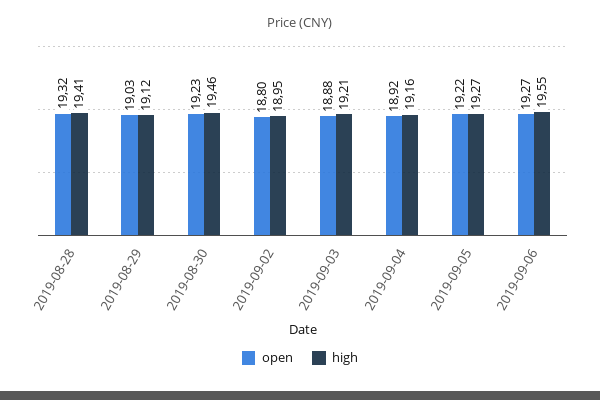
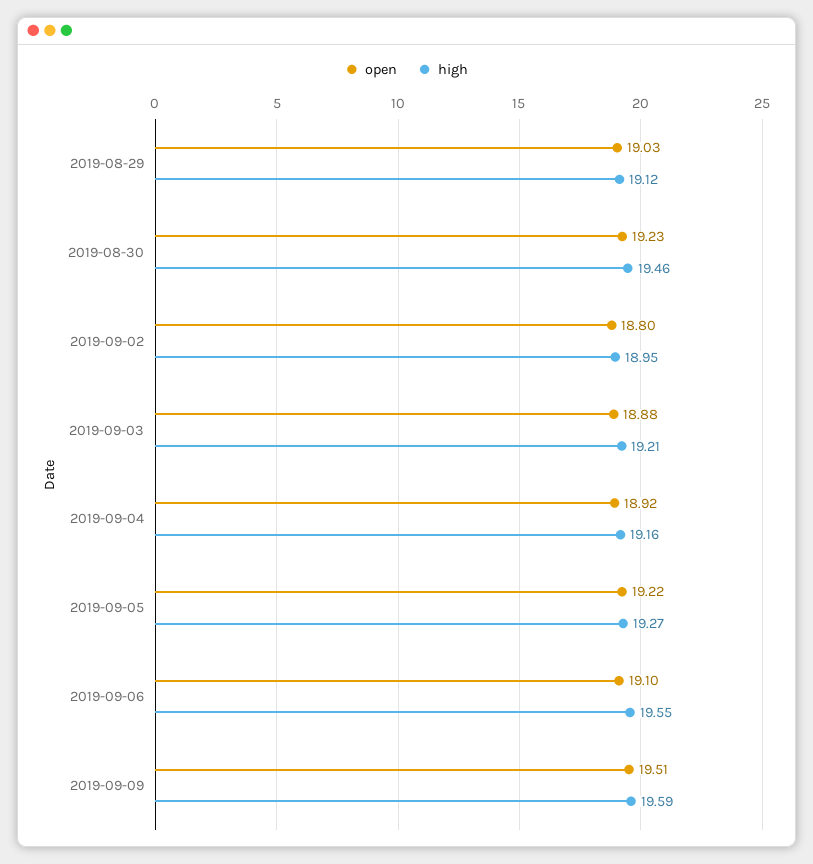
open, 2019-08-28: 19.32 -> none
high, 2019-08-28: 19.41 -> none
open, 2019-09-06: 19.27 -> 19.1
open, 2019-09-09: none -> 19.51
high, 2019-09-09: none -> 19.59

